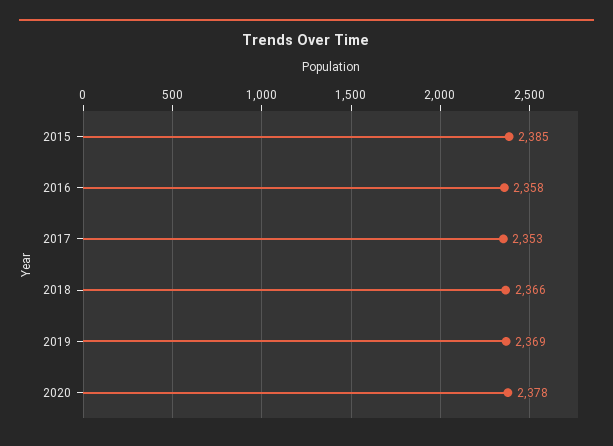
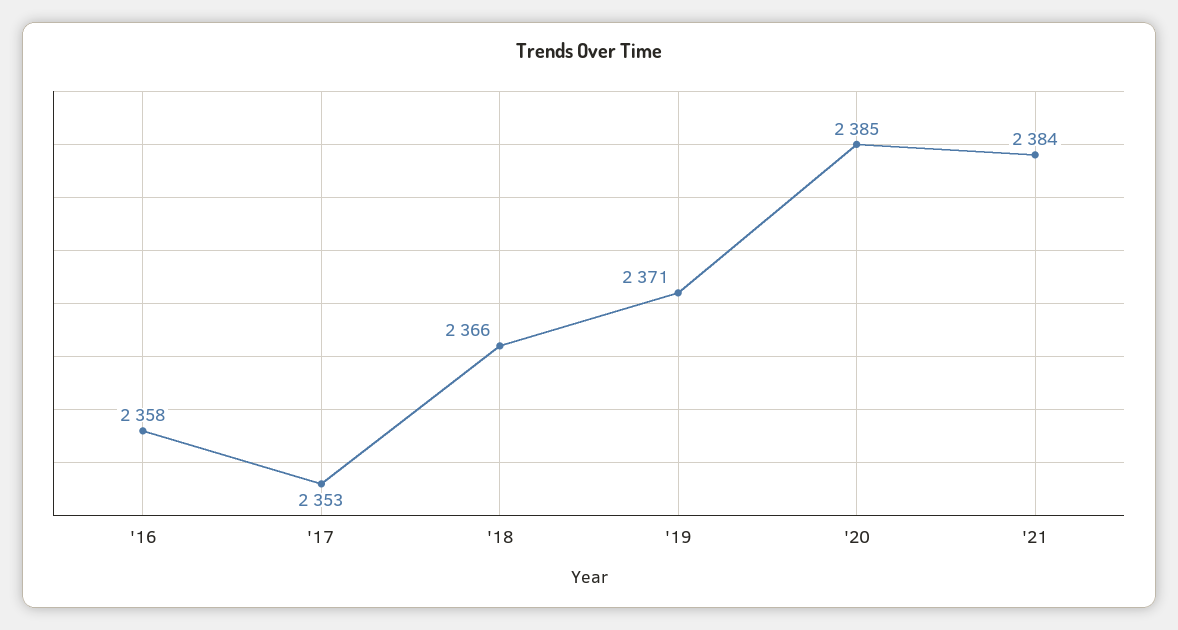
2015: 2385 -> none
2019: 2369 -> 2371
2020: 2378 -> 2385
'21: none -> 2384

